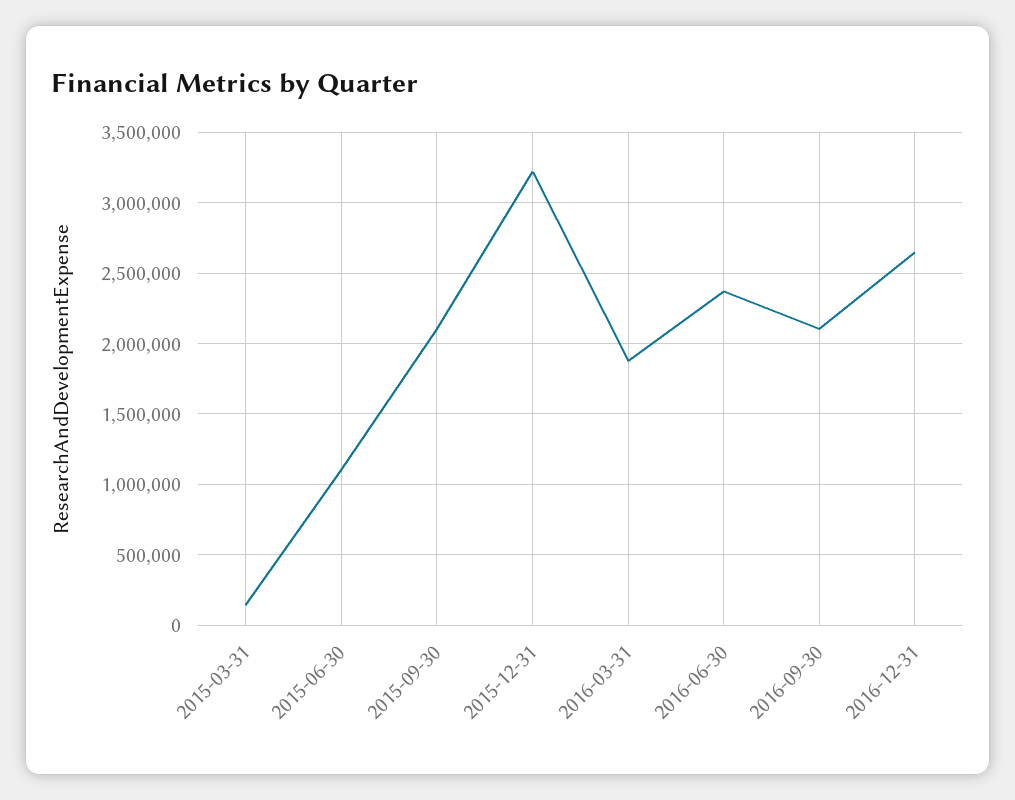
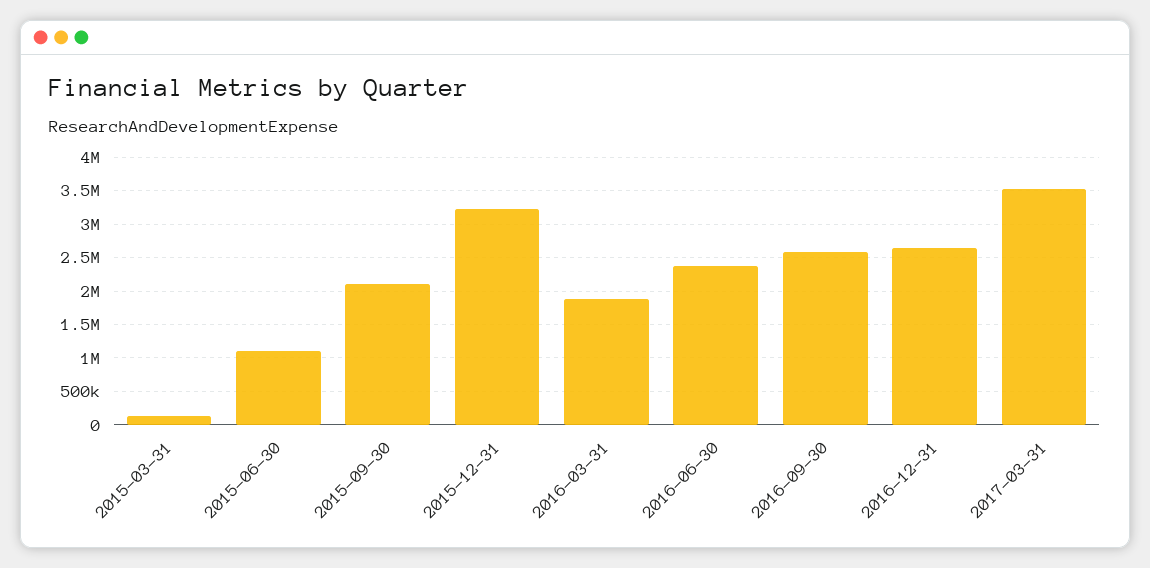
2016-09-30: 2100000 -> 2600000
2017-03-31: none -> 3500000

